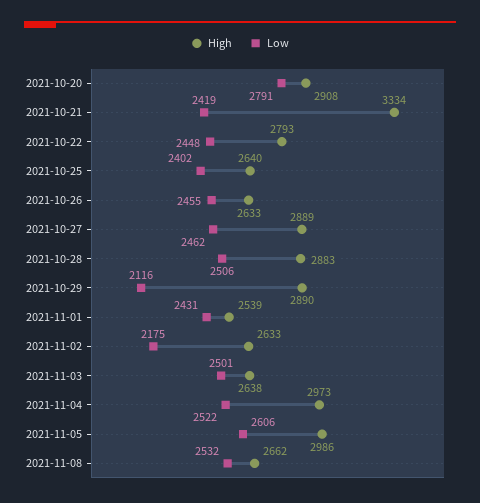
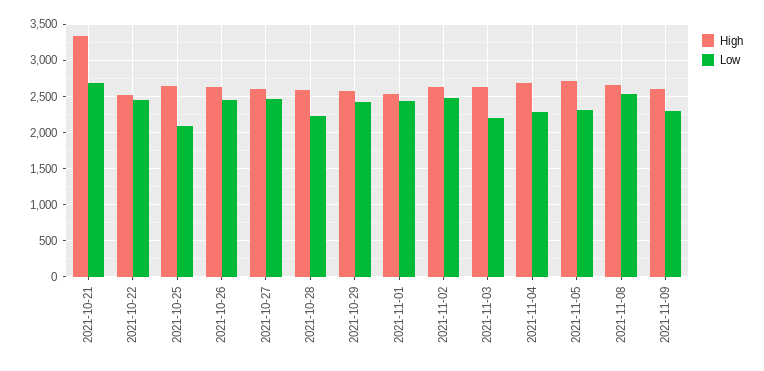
High, 2021-10-20: 2908 -> none
Low, 2021-10-20: 2791 -> none
Low, 2021-10-21: 2419 -> 2700
High, 2021-10-22: 2793 -> 2500
Low, 2021-10-25: 2402 -> 2100
High, 2021-10-27: 2889 -> 2600
High, 2021-10-28: 2883 -> 2600
Low, 2021-10-28: 2506 -> 2200
High, 2021-10-29: 2890 -> 2600
Low, 2021-10-29: 2116 -> 2400
Low, 2021-11-02: 2175 -> 2500
Low, 2021-11-03: 2501 -> 2200
High, 2021-11-04: 2973 -> 2700
Low, 2021-11-04: 2522 -> 2300
High, 2021-11-05: 2986 -> 2700
Low, 2021-11-05: 2606 -> 2300
High, 2021-11-09: none -> 2600
Low, 2021-11-09: none -> 2300

